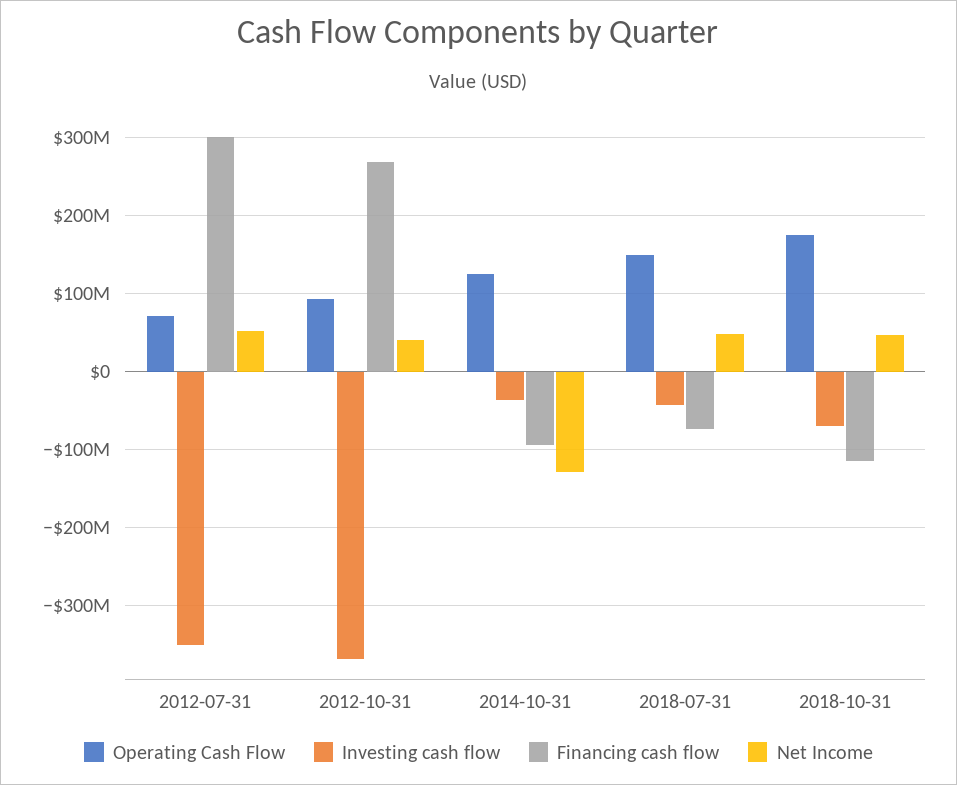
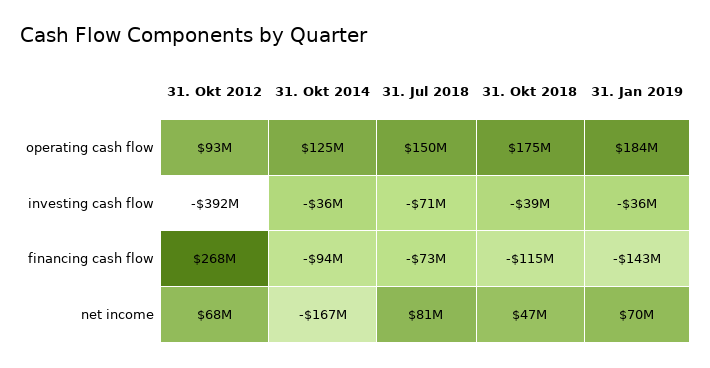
Operating Cash Flow, 2012-07-31: 70000000 -> none
Investing cash flow, 2012-07-31: -350000000 -> none
Financing cash flow, 2012-07-31: 300000000 -> none
Net Income, 2012-07-31: 50000000 -> none
Investing cash flow, 2012-10-31: -370000000 -> -392000000
Net Income, 2012-10-31: 40000000 -> 68000000
Net Income, 2014-10-31: -130000000 -> -167000000
Investing cash flow, 2018-07-31: -40000000 -> -71000000
Net Income, 2018-07-31: 50000000 -> 81000000
Investing cash flow, 2018-10-31: -70000000 -> -39000000
Operating Cash Flow, 31. Jan 2019: none -> 184000000
Investing cash flow, 31. Jan 2019: none -> -36000000
Financing cash flow, 31. Jan 2019: none -> -143000000
Net Income, 31. Jan 2019: none -> 70000000

